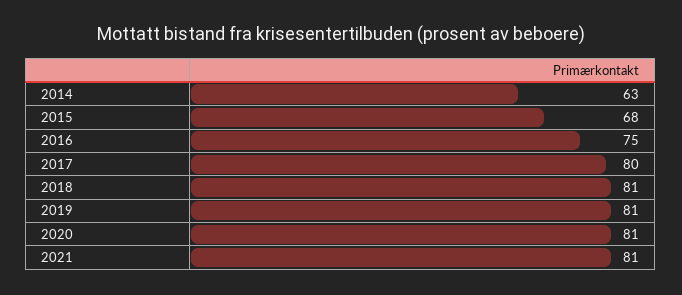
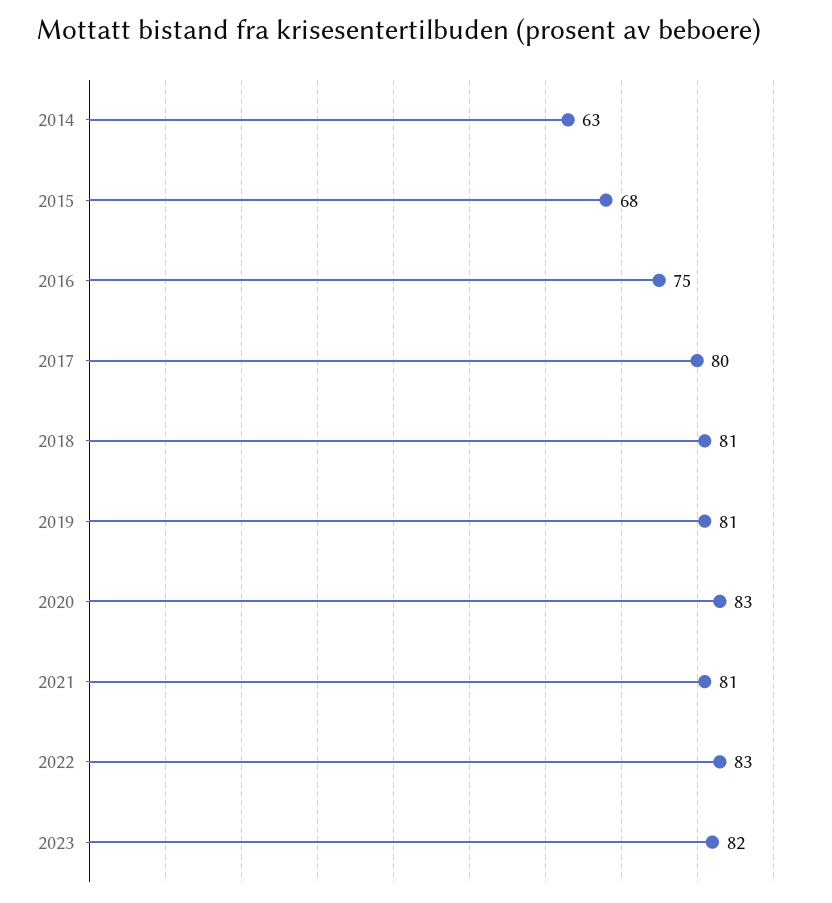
2020: 81 -> 83
2022: none -> 83
2023: none -> 82

